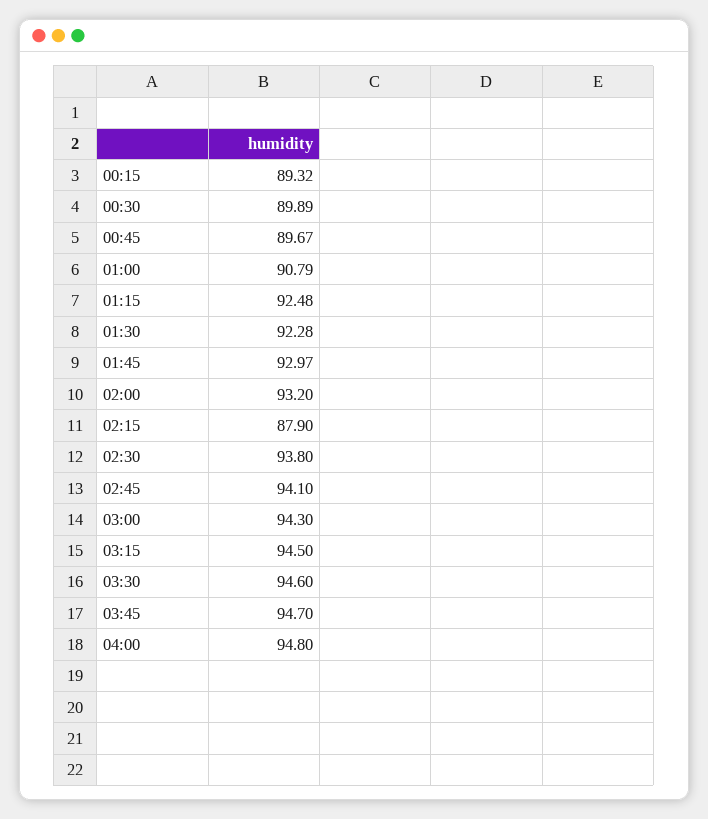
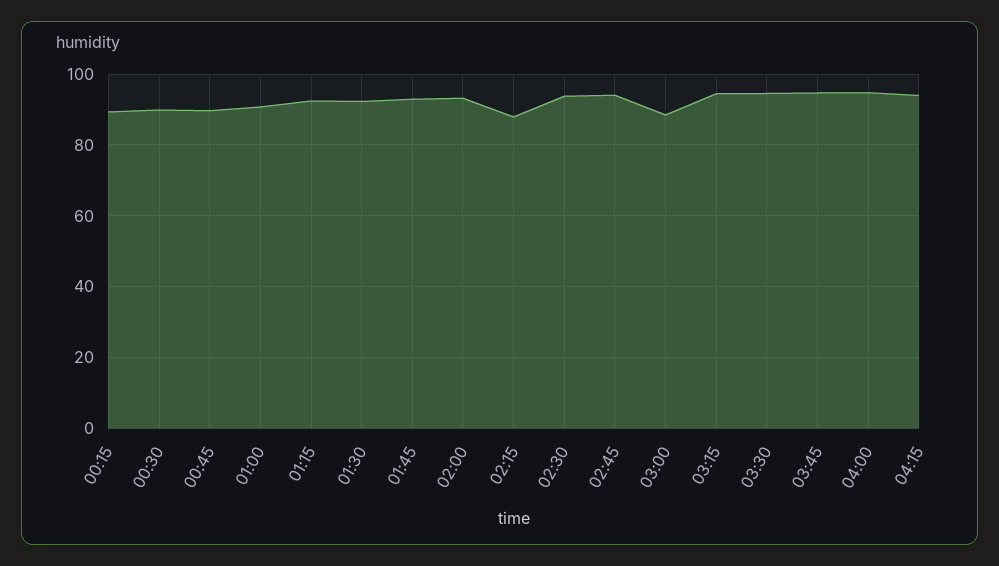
03:00: 94.3 -> 88
04:15: none -> 94

